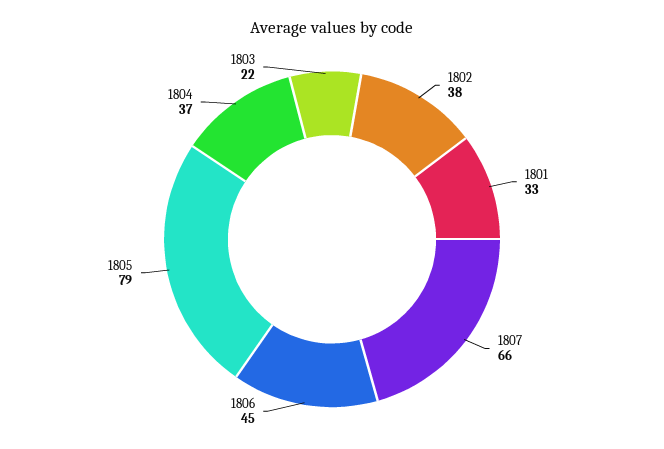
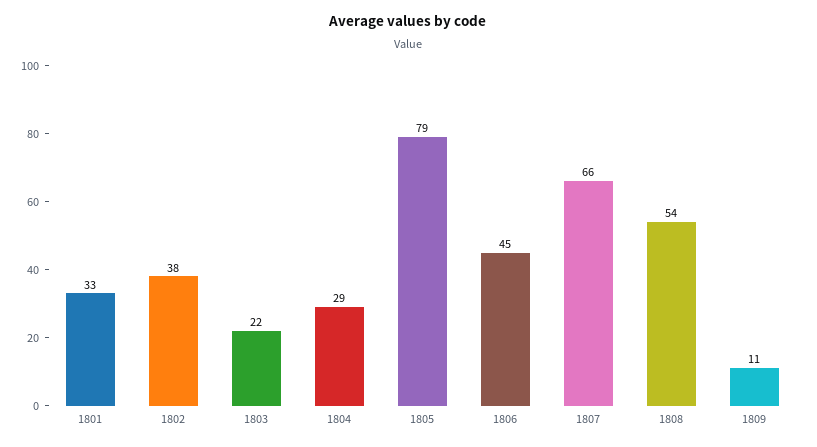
1804: 37 -> 29
1808: none -> 54
1809: none -> 11

